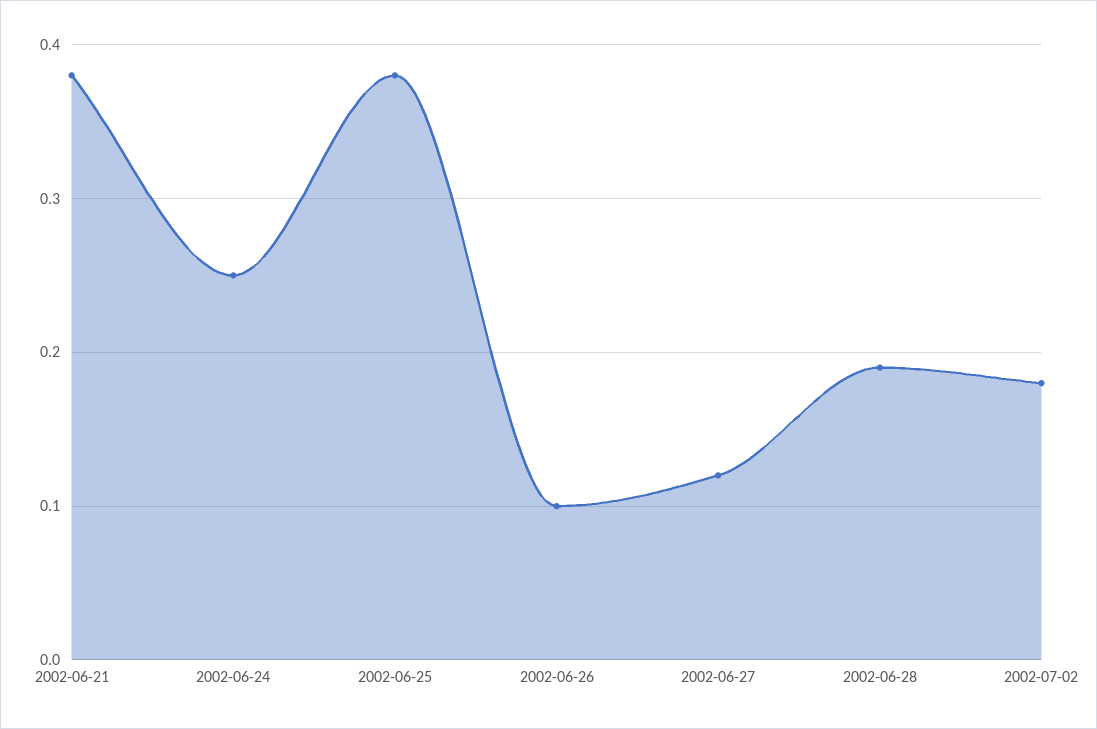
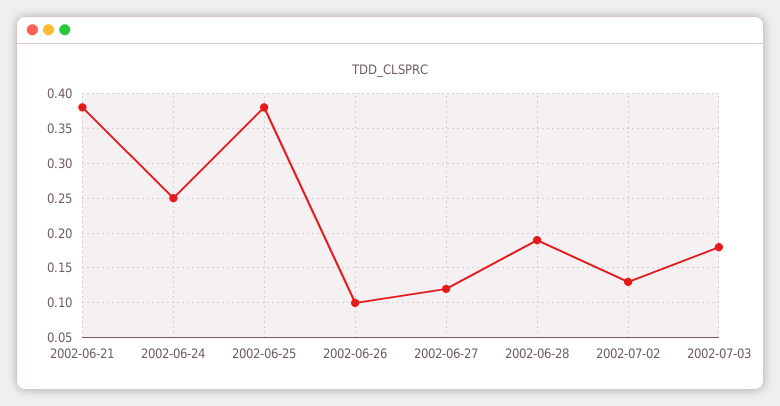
2002-07-02: 0.18 -> 0.13
2002-07-03: none -> 0.18

